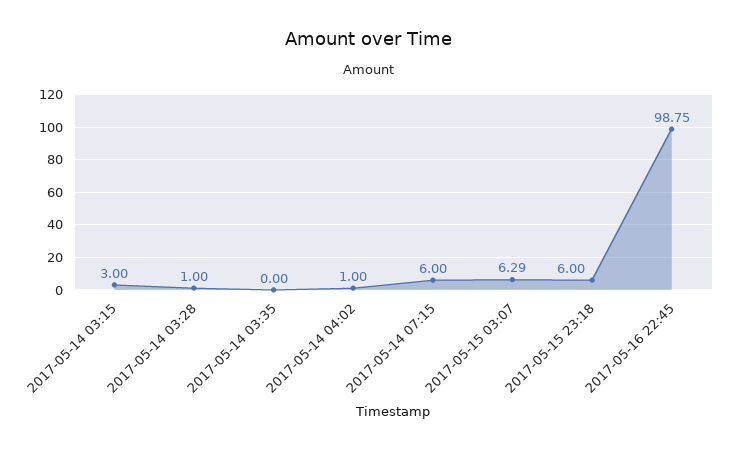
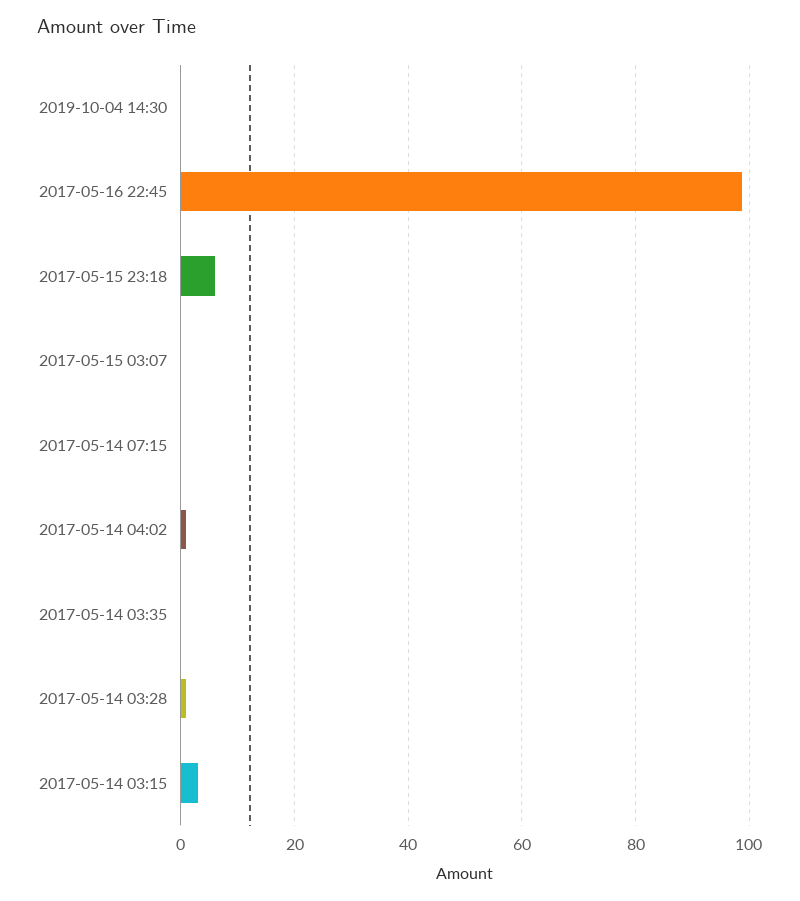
2017-05-14 07:15: 6 -> 0
2017-05-15 03:07: 6.29 -> 0
2019-10-04 14:30: none -> 0

